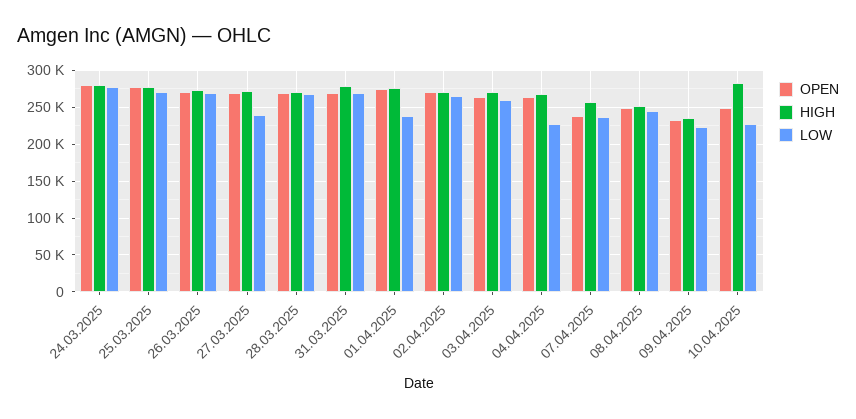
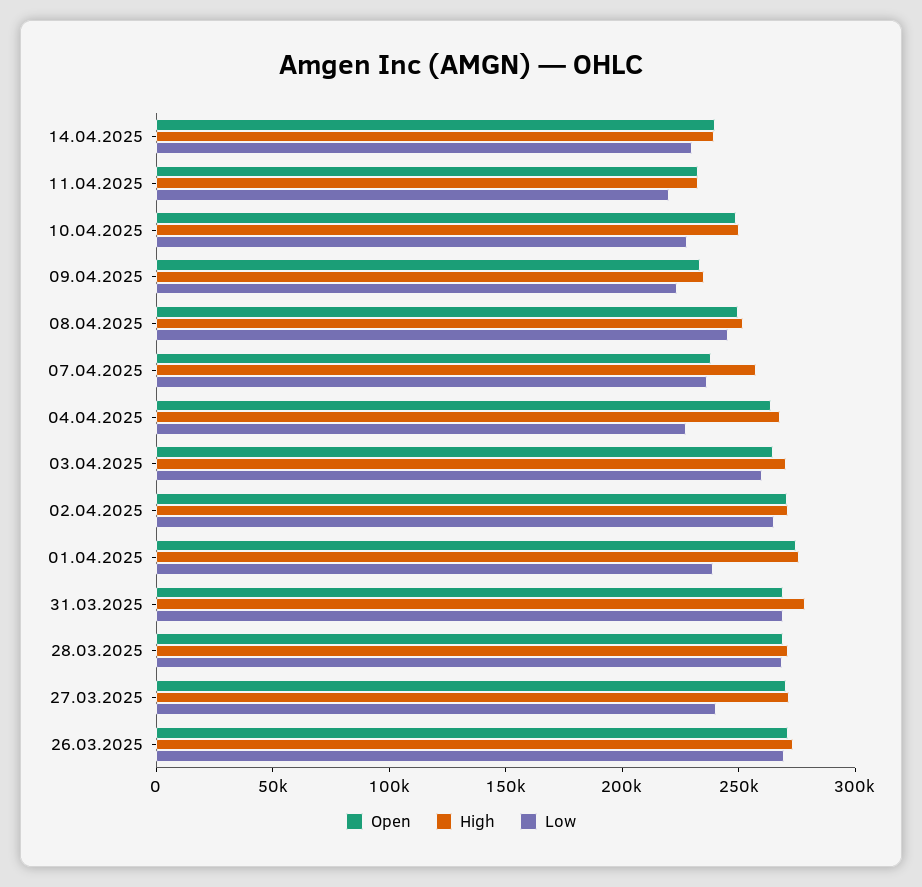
OPEN, 24.03.2025: 280000 -> none
HIGH, 24.03.2025: 280000 -> none
LOW, 24.03.2025: 280000 -> none
OPEN, 25.03.2025: 280000 -> none
HIGH, 25.03.2025: 280000 -> none
LOW, 25.03.2025: 270000 -> none
HIGH, 10.04.2025: 280000 -> 250000
OPEN, 14.04.2025: none -> 240000
HIGH, 14.04.2025: none -> 240000
LOW, 14.04.2025: none -> 230000
OPEN, 11.04.2025: none -> 230000
HIGH, 11.04.2025: none -> 230000
LOW, 11.04.2025: none -> 220000

